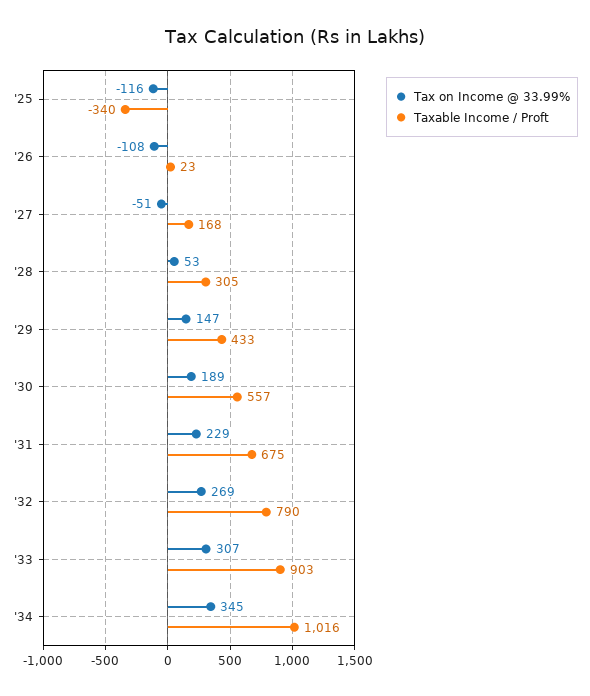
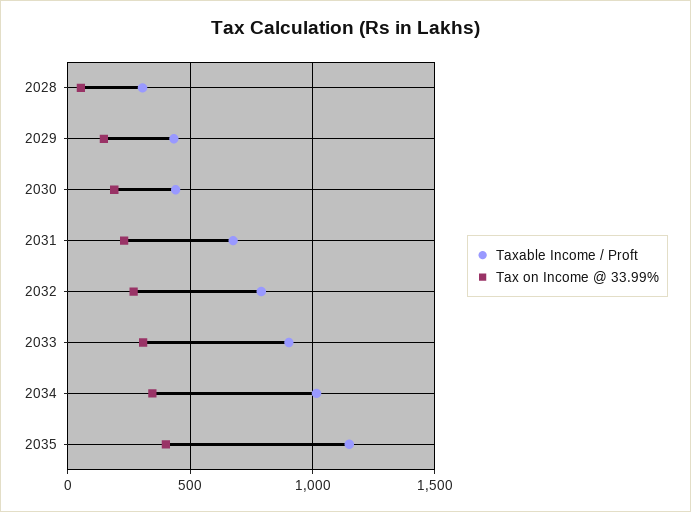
Tax on Income @ 33.99%, '25: -116 -> none
Taxable Income / Proft, '25: -340 -> none
Tax on Income @ 33.99%, '26: -108 -> none
Taxable Income / Proft, '26: 23 -> none
Tax on Income @ 33.99%, '27: -51 -> none
Taxable Income / Proft, '27: 168 -> none
Taxable Income / Proft, '30: 557 -> 450
Taxable Income / Proft, 2035: none -> 1150
Tax on Income @ 33.99%, 2035: none -> 400

